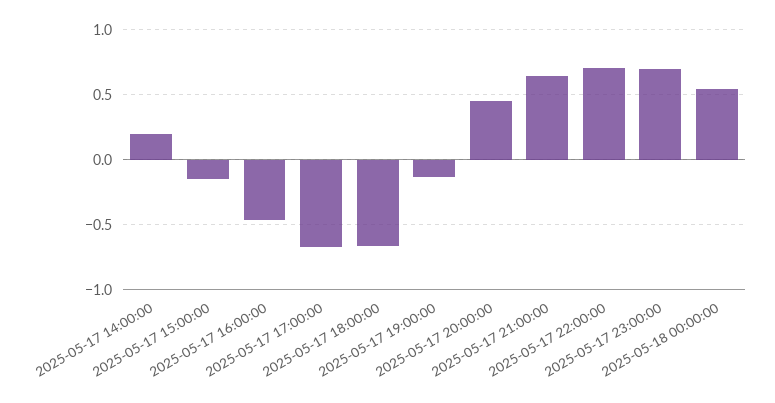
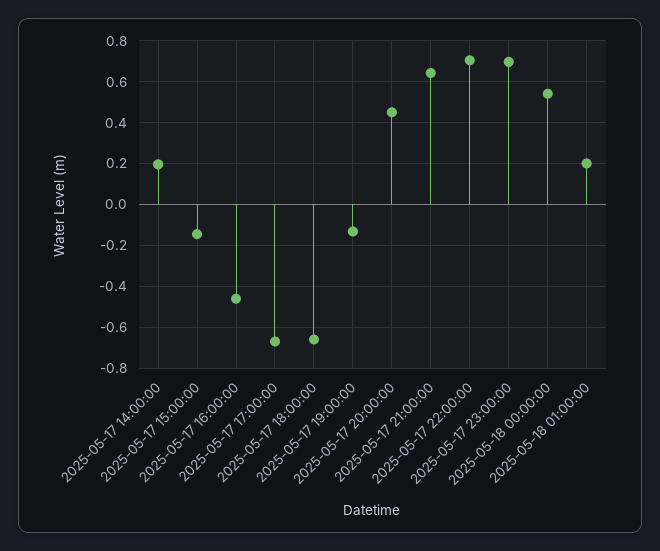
2025-05-18 01:00:00: none -> 0.2

